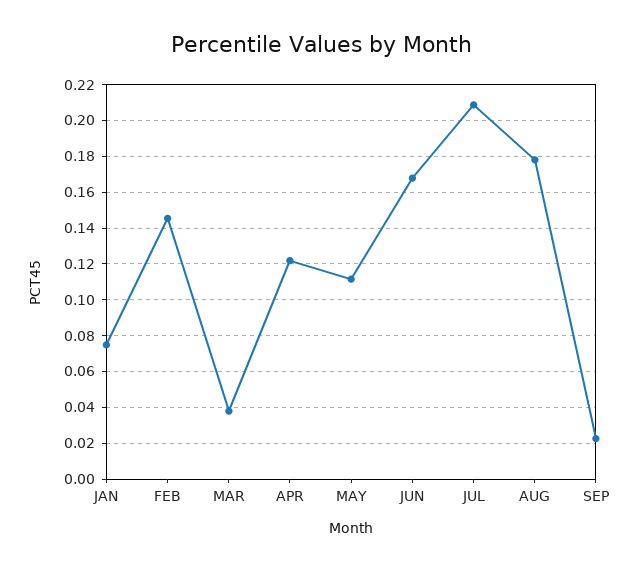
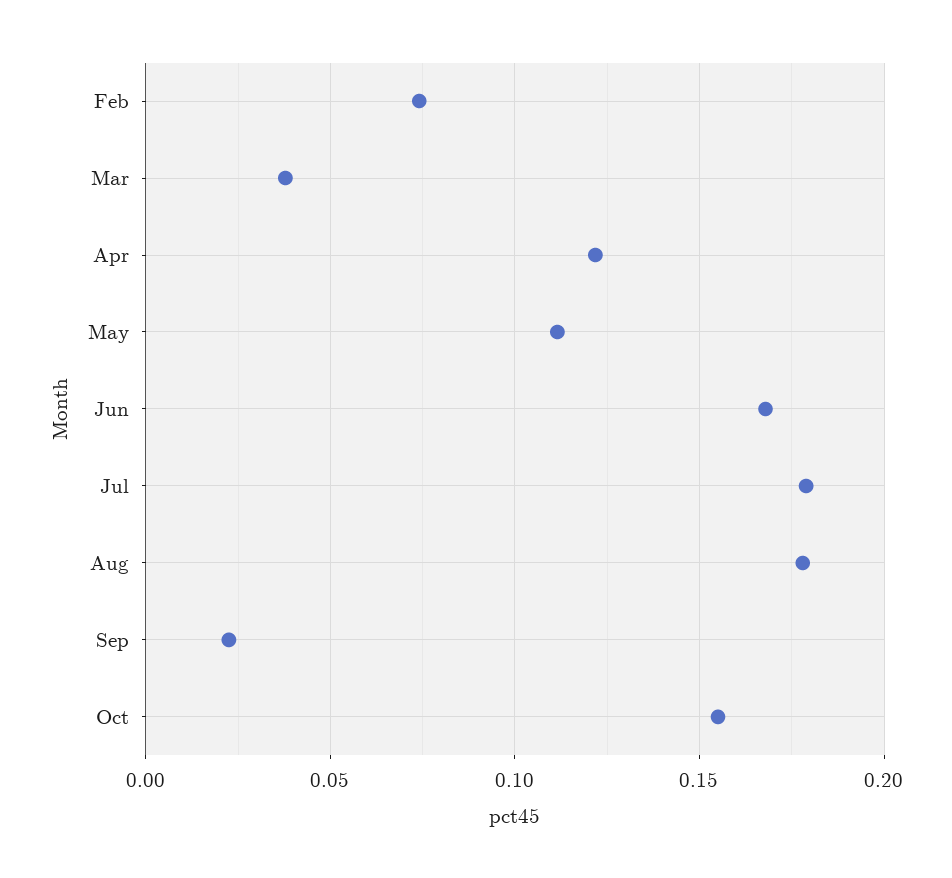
JAN: 0.075 -> none
FEB: 0.145 -> 0.075
JUL: 0.21 -> 0.18
Oct: none -> 0.155

